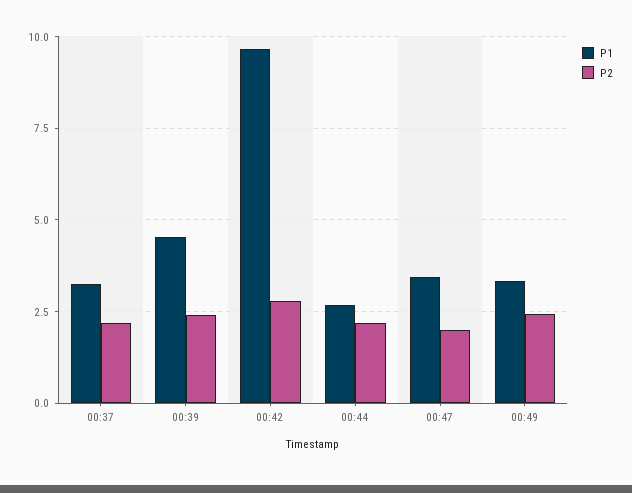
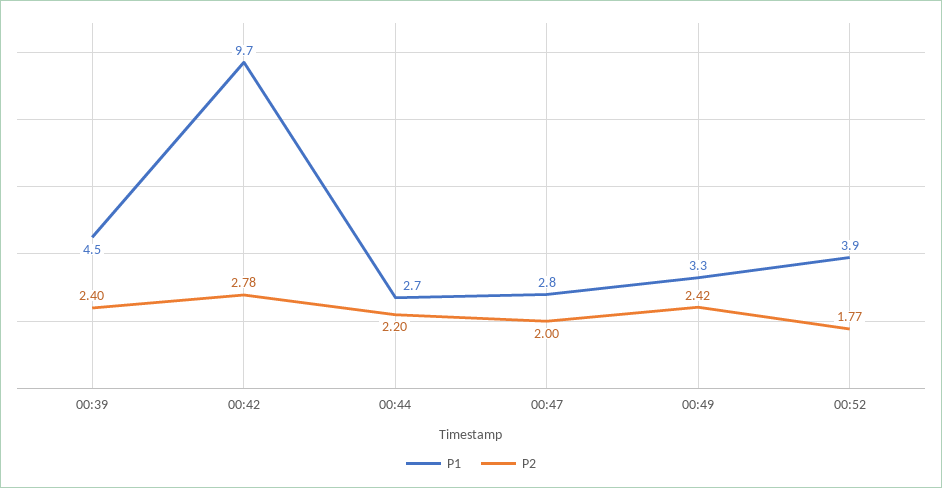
P1, 00:37: 3.25 -> none
P2, 00:37: 2.25 -> none
P1, 00:47: 3.5 -> 2.8
P1, 00:52: none -> 3.9
P2, 00:52: none -> 1.77

